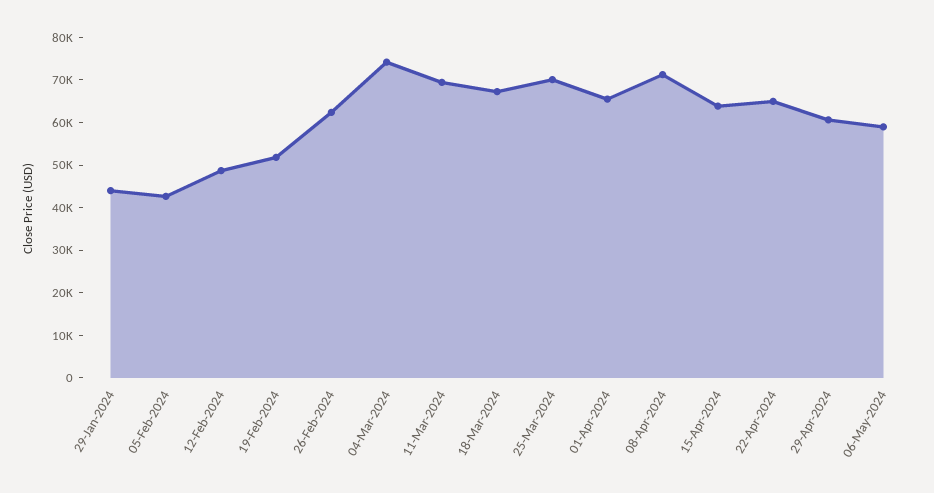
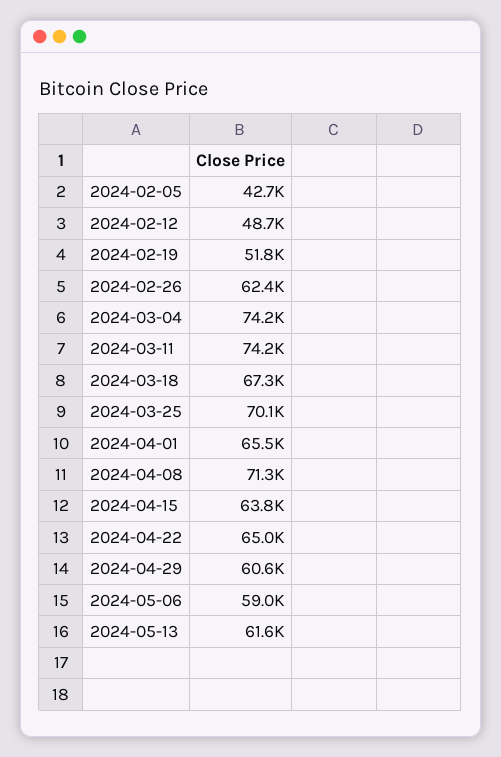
29-Jan-2024: 44000 -> none
11-Mar-2024: 70000 -> 74200
2024-05-13: none -> 61600

